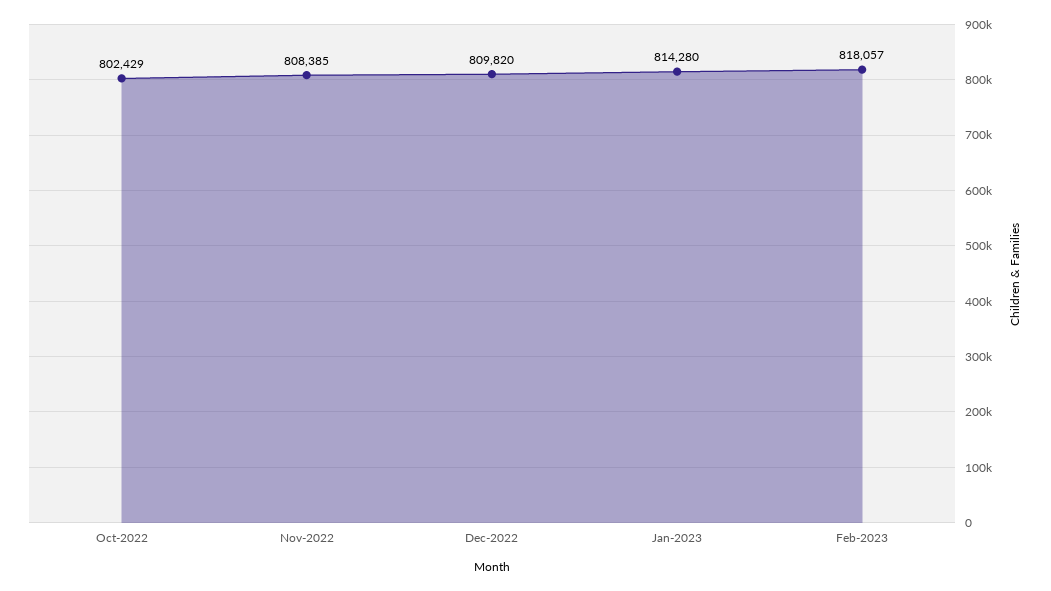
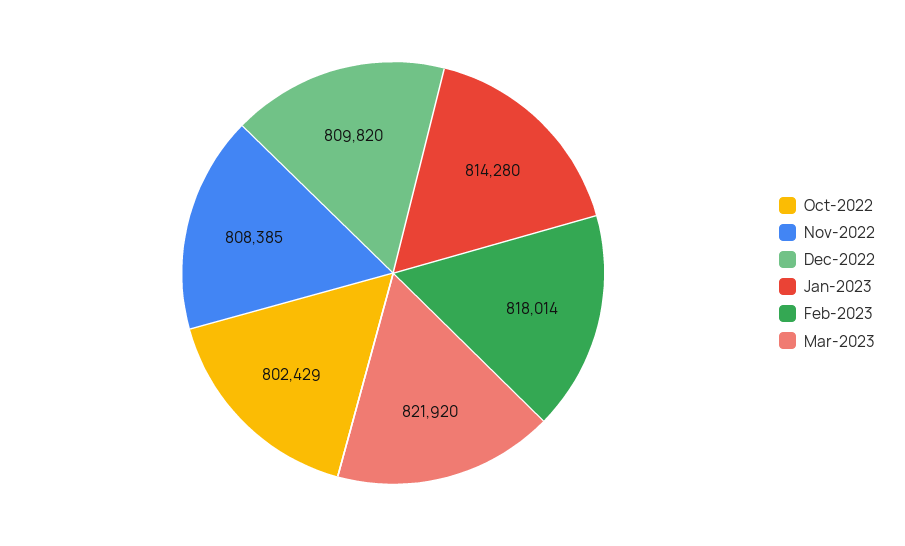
Feb-2023: 818057 -> 818014
Mar-2023: none -> 821920

